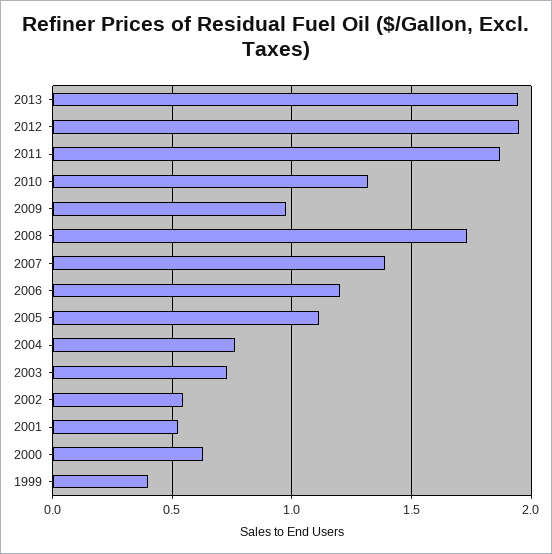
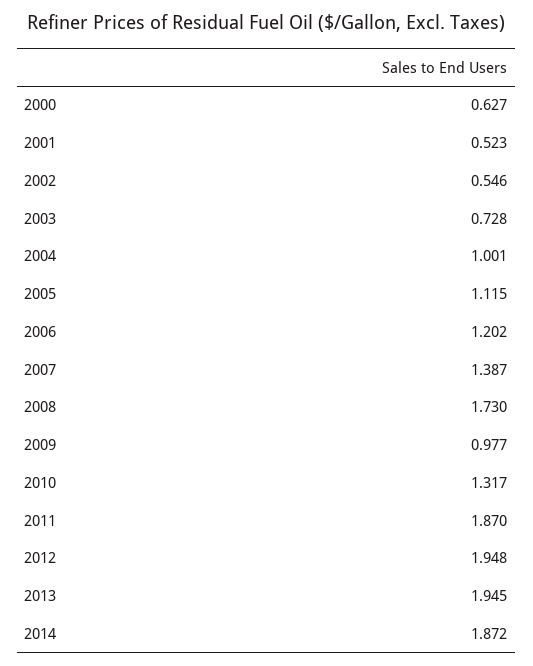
2004: 0.75 -> 1.001
1999: 0.4 -> none
2014: none -> 1.872

